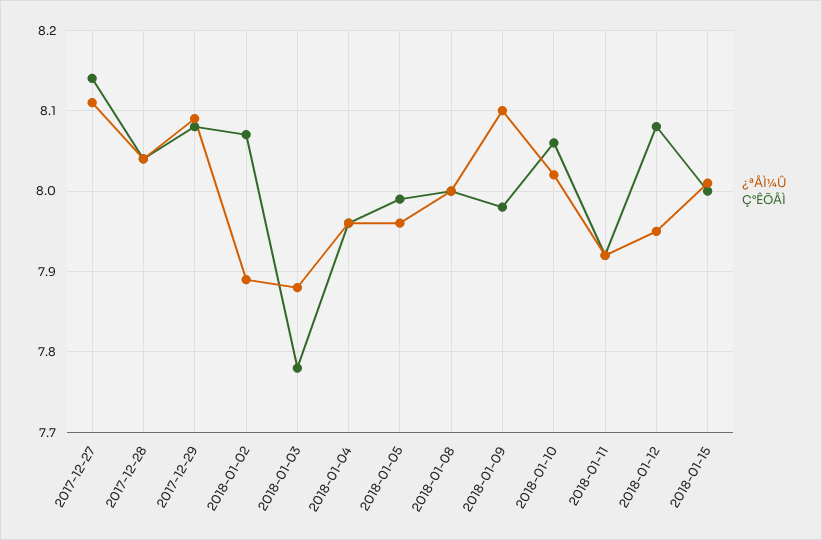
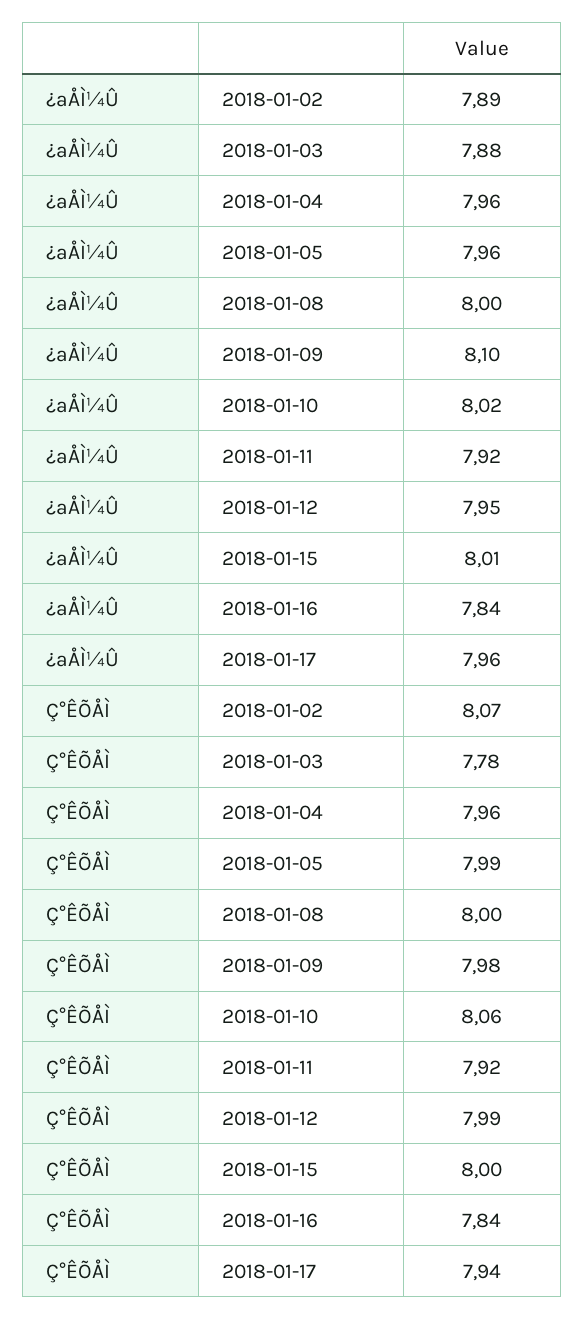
¿ªÅÌ¼Û, 2017-12-27: 8.11 -> none
Ç°ÊÕÅÌ, 2017-12-27: 8.14 -> none
¿ªÅÌ¼Û, 2017-12-28: 8.04 -> none
Ç°ÊÕÅÌ, 2017-12-28: 8.04 -> none
¿ªÅÌ¼Û, 2017-12-29: 8.09 -> none
Ç°ÊÕÅÌ, 2017-12-29: 8.08 -> none
Ç°ÊÕÅÌ, 2018-01-12: 8.08 -> 7.99
¿ªÅÌ¼Û, 2018-01-16: none -> 7.84
¿ªÅÌ¼Û, 2018-01-17: none -> 7.96
Ç°ÊÕÅÌ, 2018-01-16: none -> 7.84
Ç°ÊÕÅÌ, 2018-01-17: none -> 7.94

